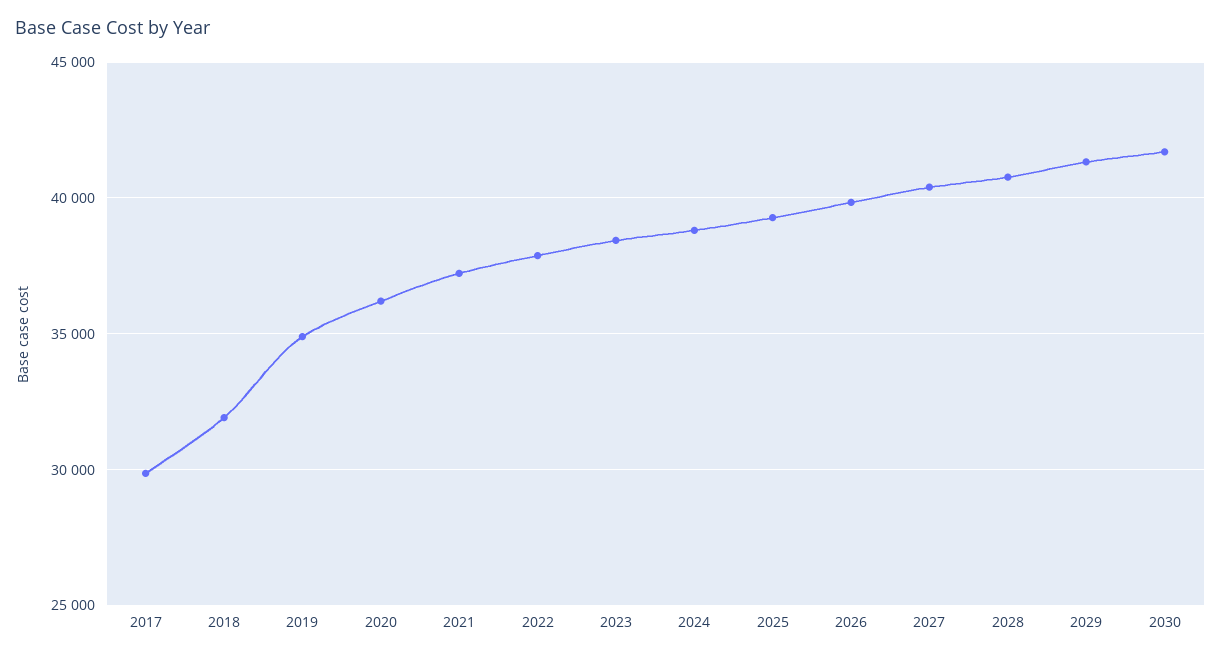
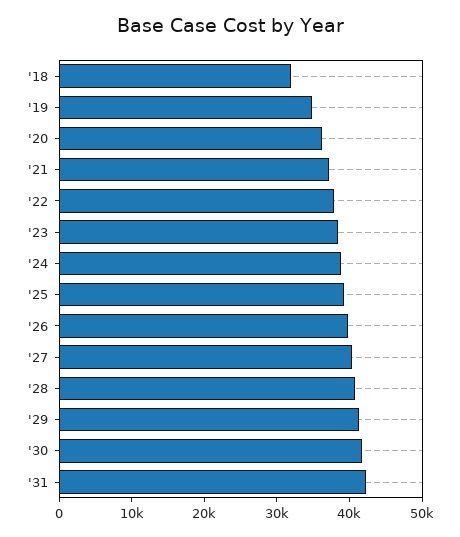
2017: 30000 -> none
'31: none -> 42000

